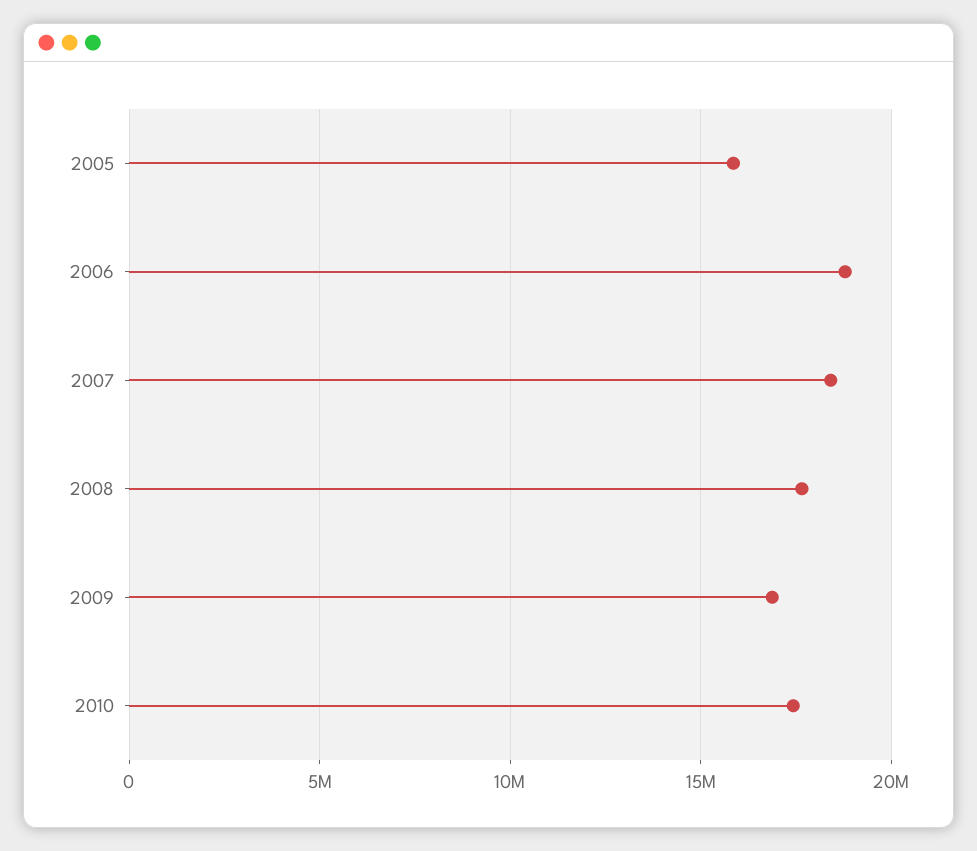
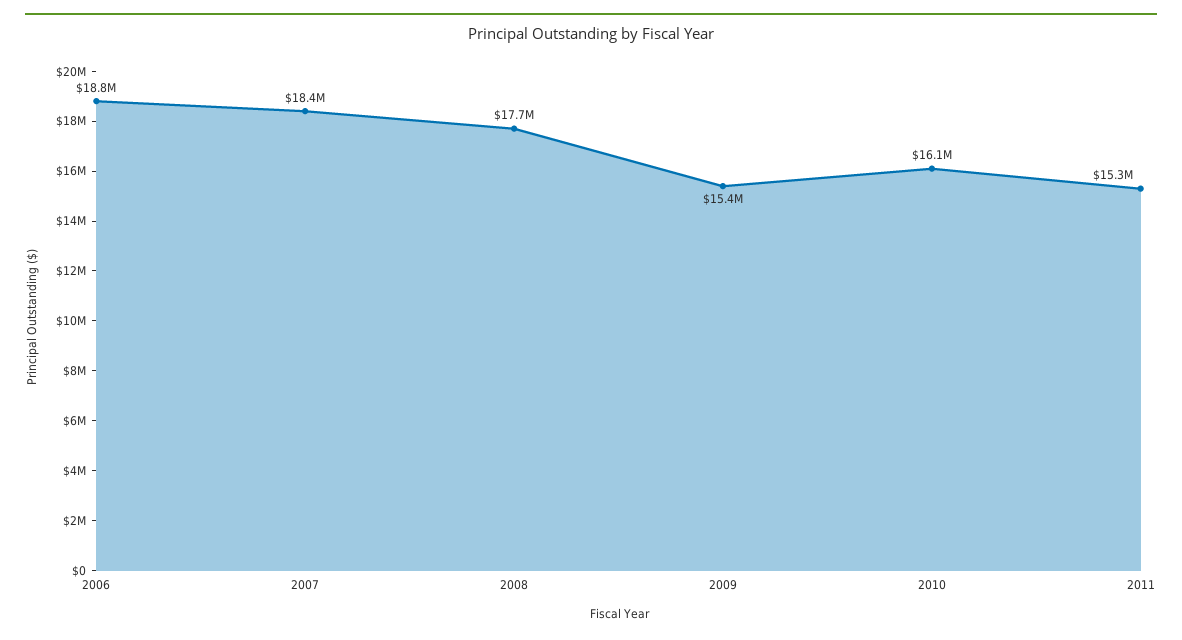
2005: 16000000 -> none
2009: 17000000 -> 15400000
2010: 17500000 -> 16100000
2011: none -> 15300000

